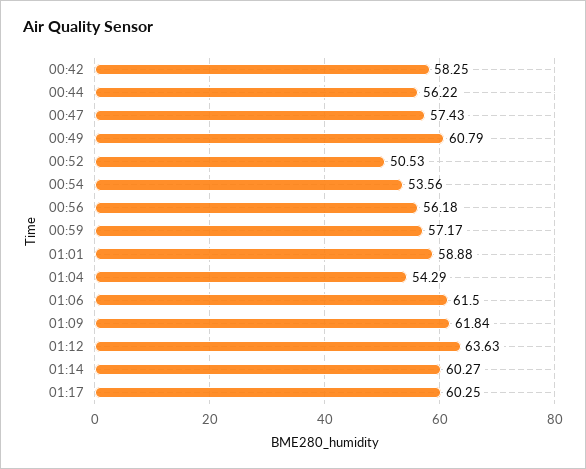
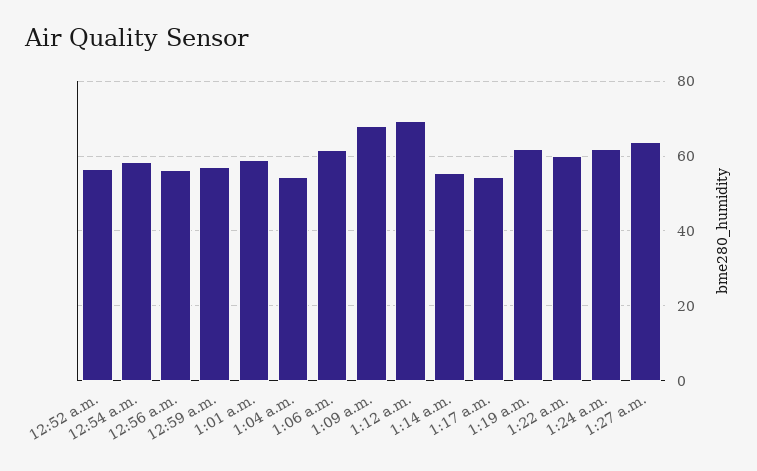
00:42: 58.25 -> none
00:44: 56.22 -> none
00:47: 57.43 -> none
00:49: 60.79 -> none
00:52: 50.53 -> 56
00:54: 53.56 -> 58
01:09: 61.84 -> 68
01:12: 63.63 -> 70
01:14: 60.27 -> 56
01:17: 60.25 -> 54
1:19 a.m.: none -> 62
1:22 a.m.: none -> 60
1:24 a.m.: none -> 62
1:27 a.m.: none -> 64

